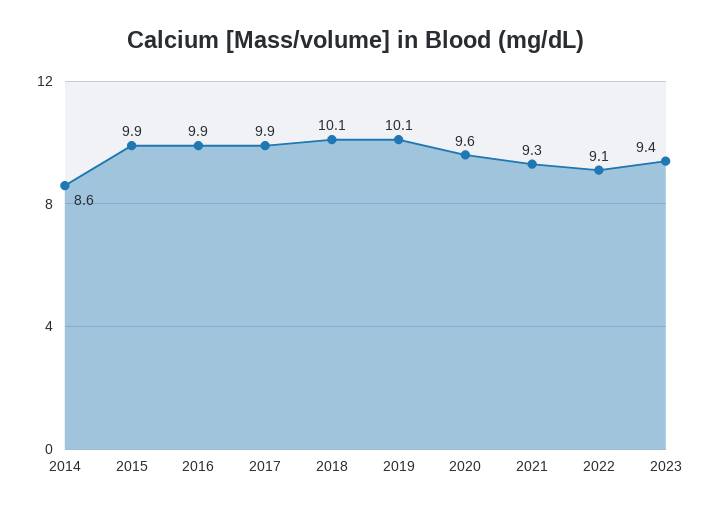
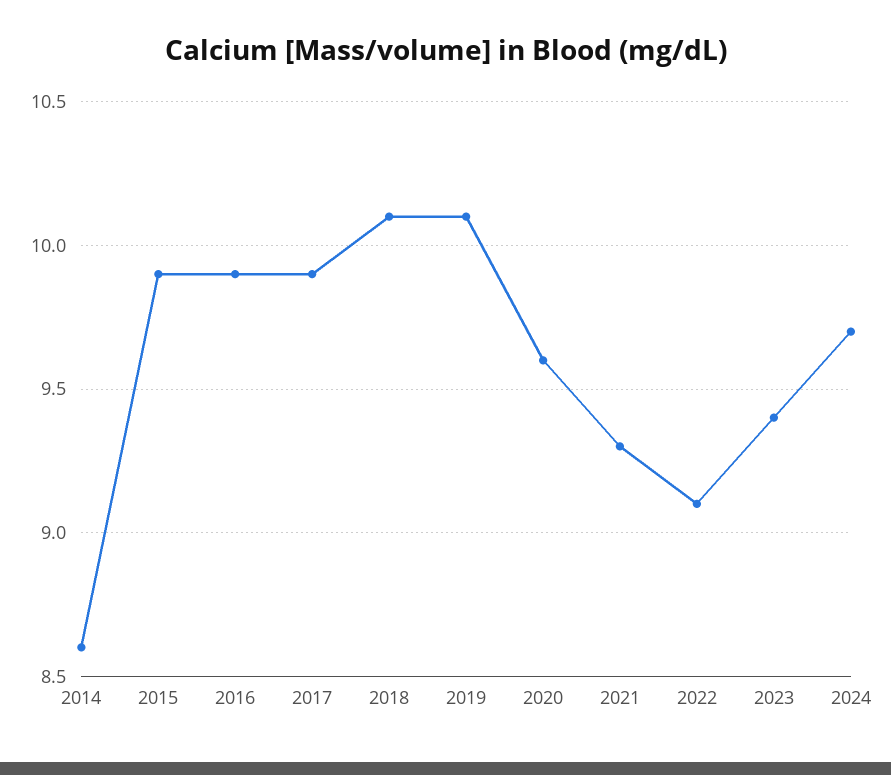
2024: none -> 9.7

